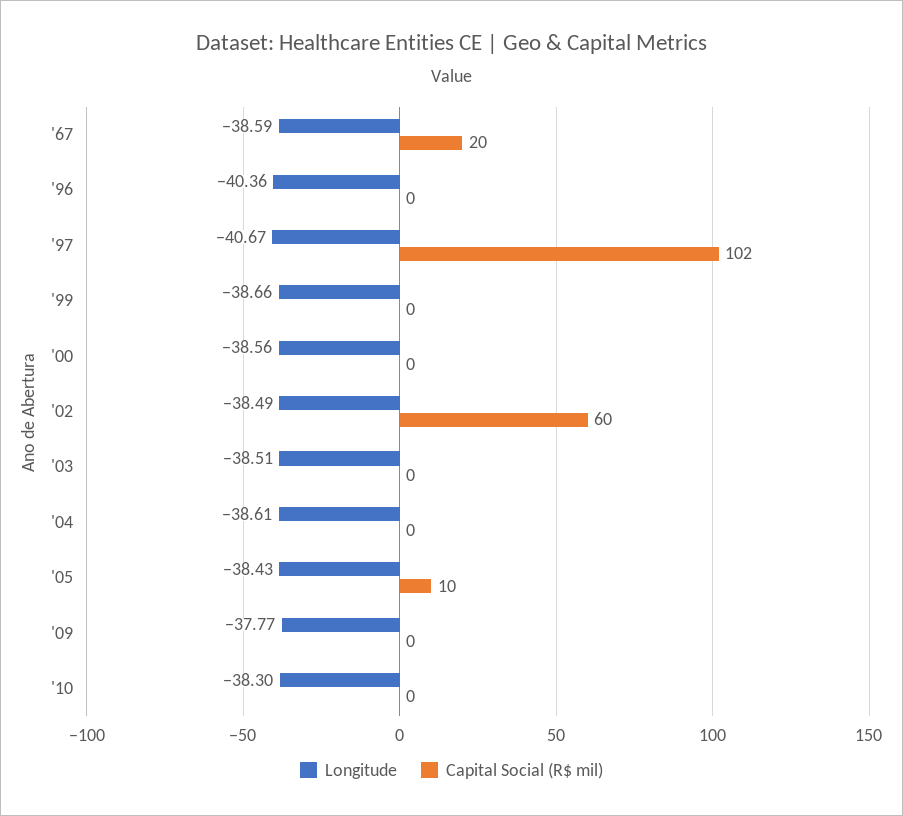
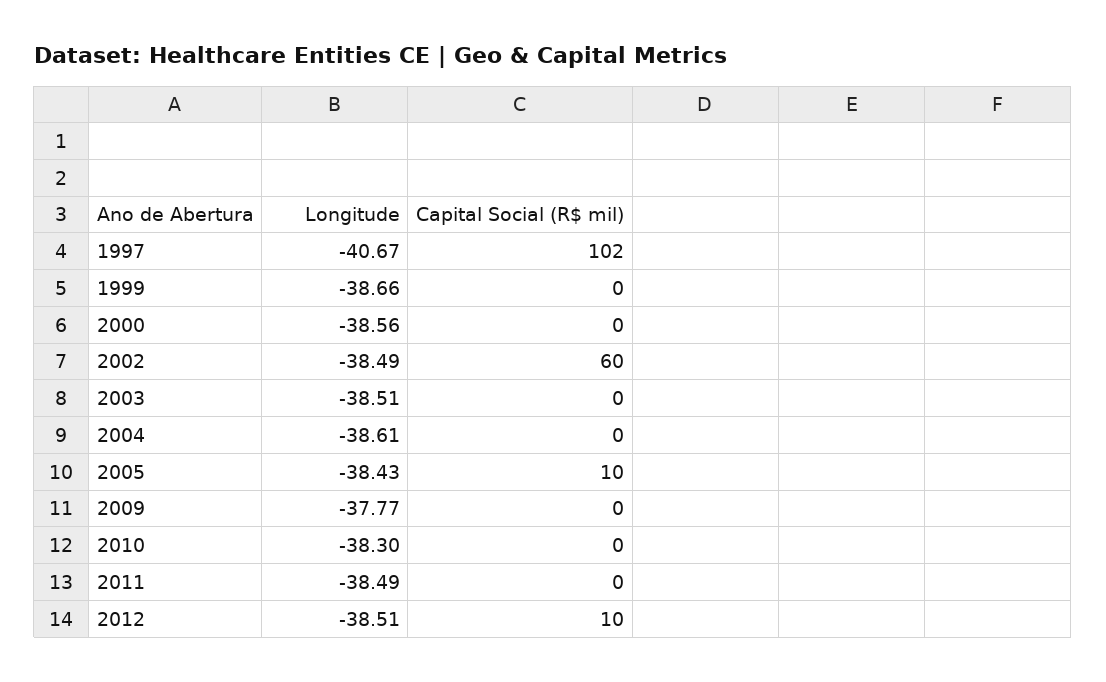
Longitude, '67: -38.59 -> none
Capital Social (R$ mil), '67: 20 -> none
Longitude, '96: -40.36 -> none
Capital Social (R$ mil), '96: 0 -> none
Longitude, 2011: none -> -38.49
Capital Social (R$ mil), 2011: none -> 0
Longitude, 2012: none -> -38.51
Capital Social (R$ mil), 2012: none -> 10

